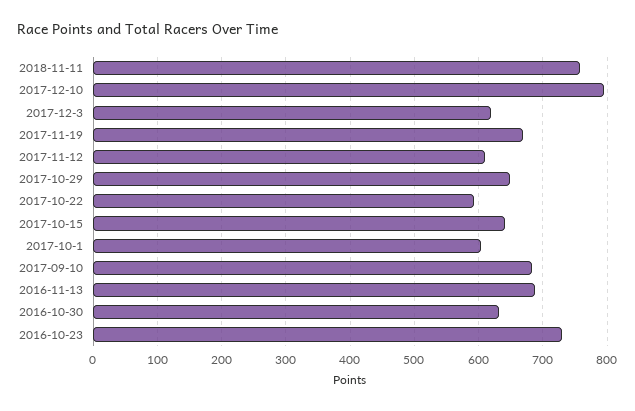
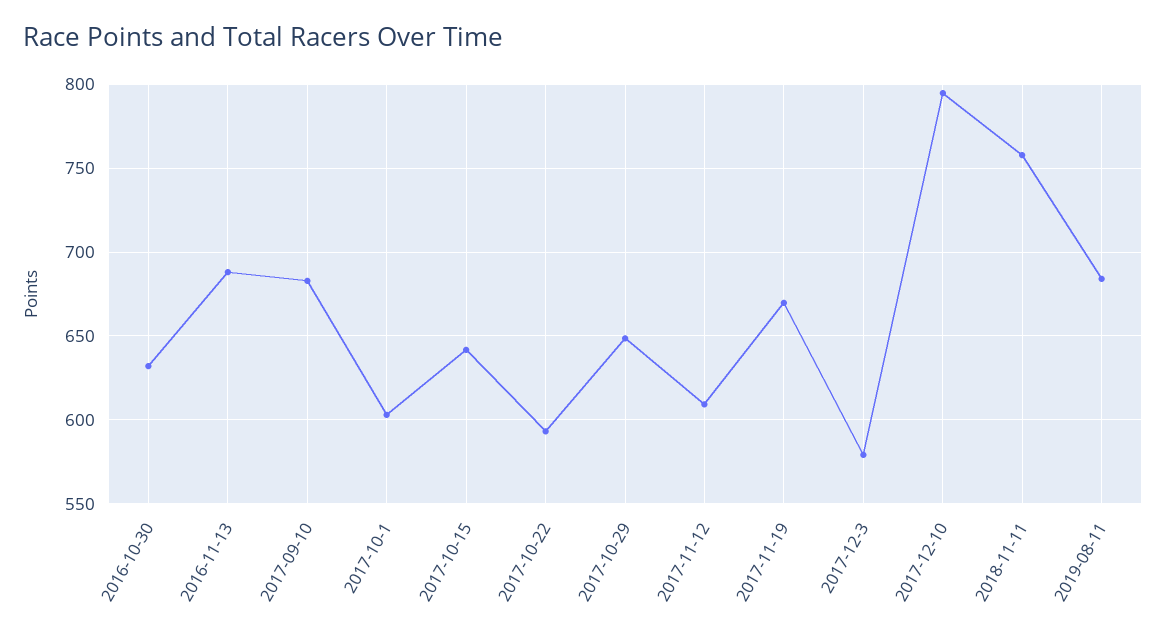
2017-12-3: 620 -> 580
2016-10-23: 730 -> none
2019-08-11: none -> 685

